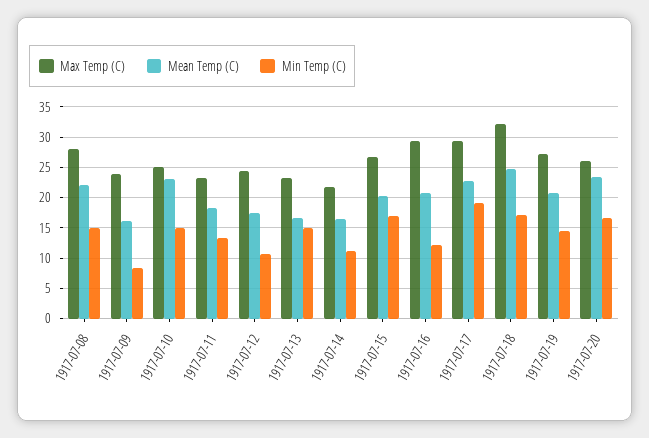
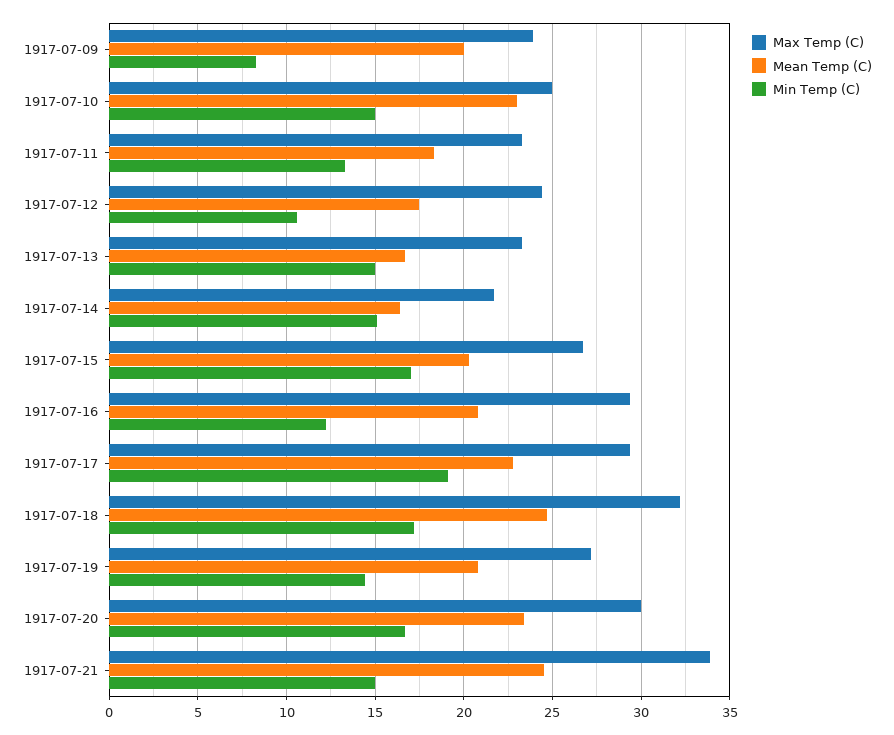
Max Temp (C), 1917-07-08: 28 -> none
Mean Temp (C), 1917-07-08: 22 -> none
Min Temp (C), 1917-07-08: 15 -> none
Mean Temp (C), 1917-07-09: 16 -> 20
Min Temp (C), 1917-07-14: 11 -> 15
Max Temp (C), 1917-07-20: 26 -> 30
Max Temp (C), 1917-07-21: none -> 34
Mean Temp (C), 1917-07-21: none -> 24.5
Min Temp (C), 1917-07-21: none -> 15

